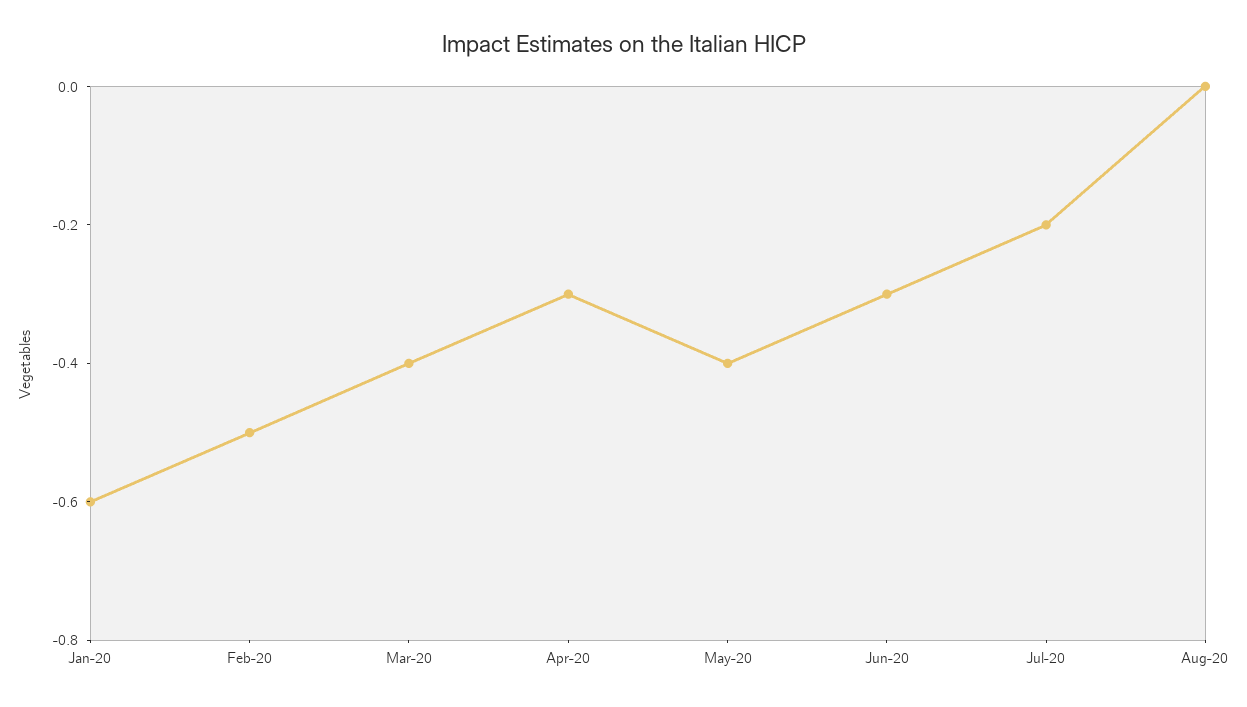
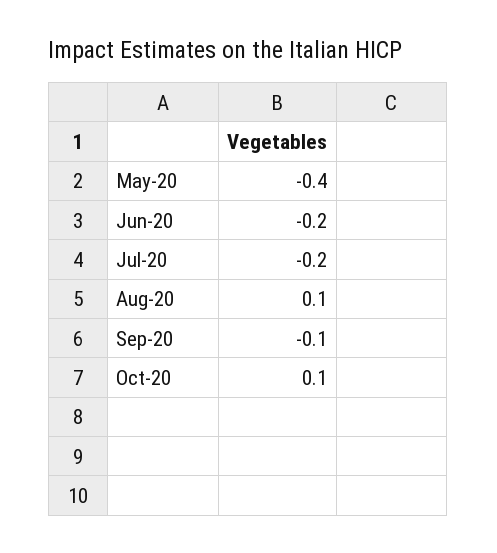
Jan-20: -0.6 -> none
Feb-20: -0.5 -> none
Mar-20: -0.4 -> none
Apr-20: -0.3 -> none
Jun-20: -0.3 -> -0.2
Aug-20: 0 -> 0.1
Sep-20: none -> -0.1
Oct-20: none -> 0.1

